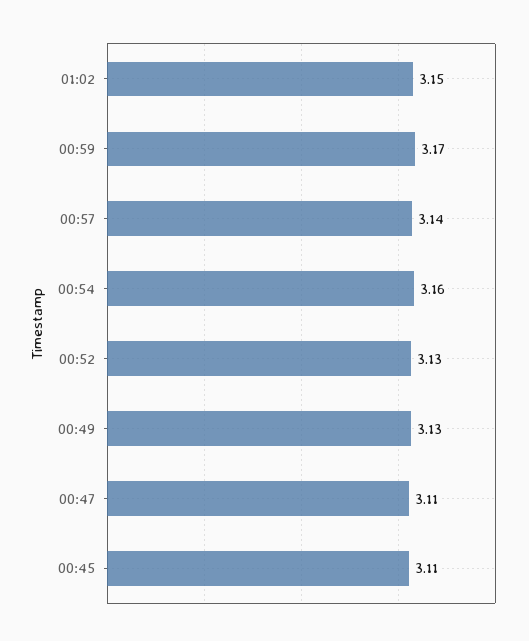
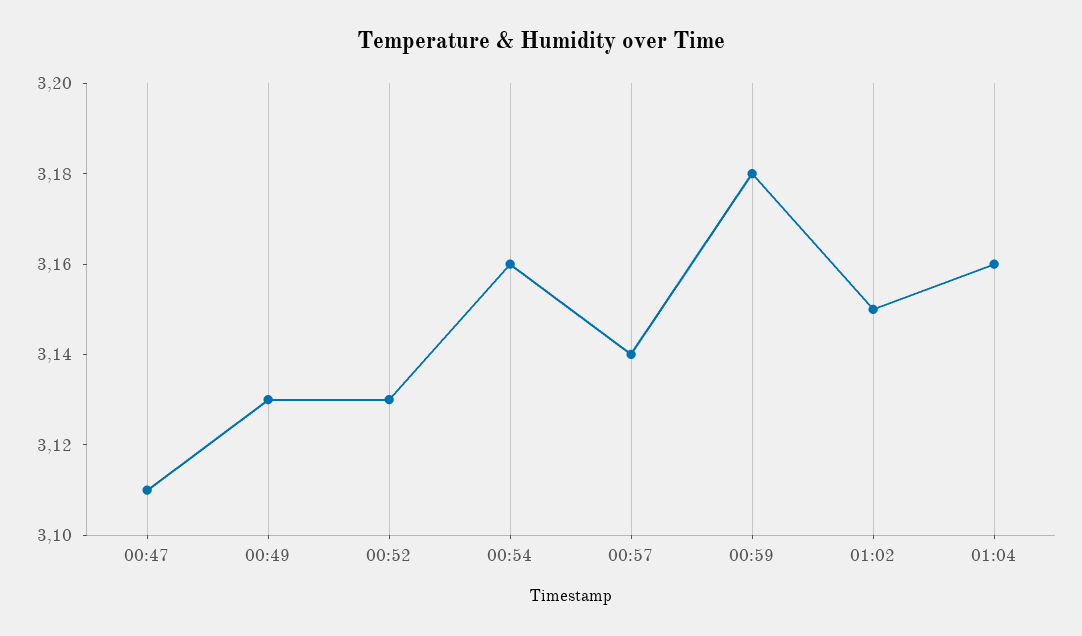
00:59: 3.17 -> 3.18
00:45: 3.11 -> none
01:04: none -> 3.16

